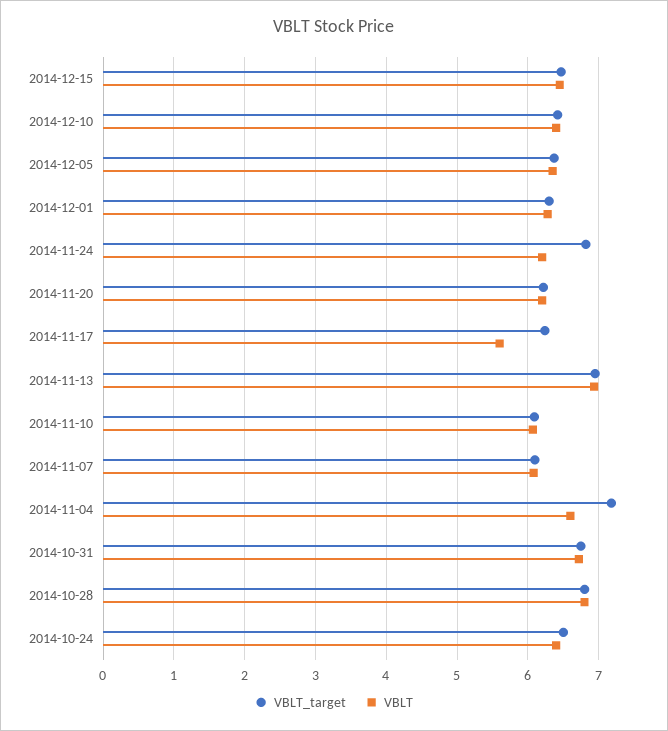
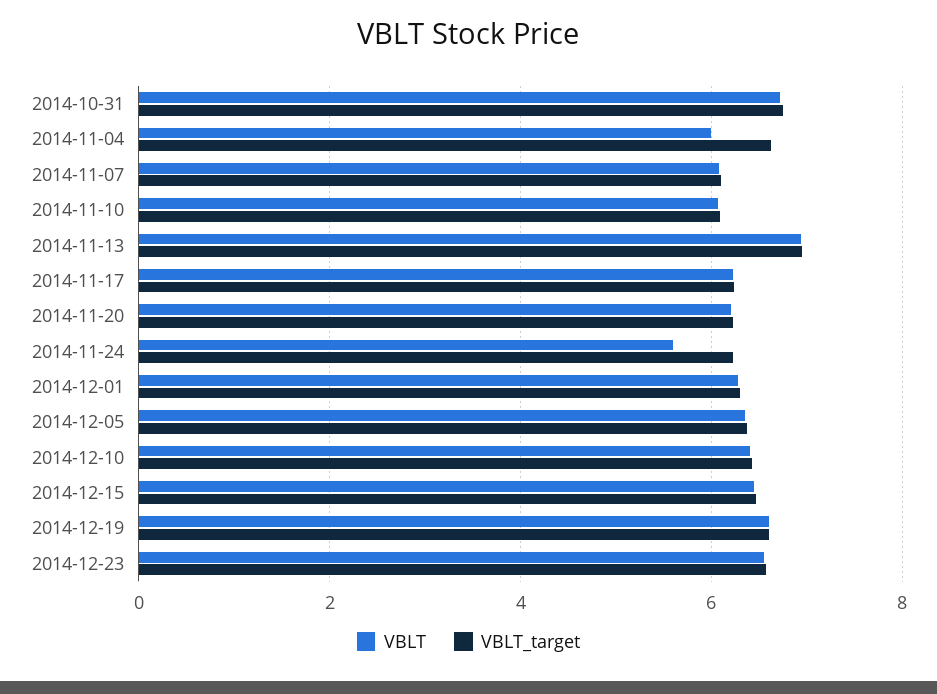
VBLT_target, 2014-11-24: 6.8 -> 6.2
VBLT, 2014-11-24: 6.2 -> 5.6
VBLT, 2014-11-17: 5.6 -> 6.2
VBLT_target, 2014-11-04: 7.2 -> 6.6
VBLT, 2014-11-04: 6.6 -> 6
VBLT_target, 2014-10-28: 6.8 -> none
VBLT, 2014-10-28: 6.8 -> none
VBLT_target, 2014-10-24: 6.5 -> none
VBLT, 2014-10-24: 6.4 -> none
VBLT, 2014-12-19: none -> 6.6
VBLT_target, 2014-12-19: none -> 6.6
VBLT, 2014-12-23: none -> 6.6
VBLT_target, 2014-12-23: none -> 6.6

